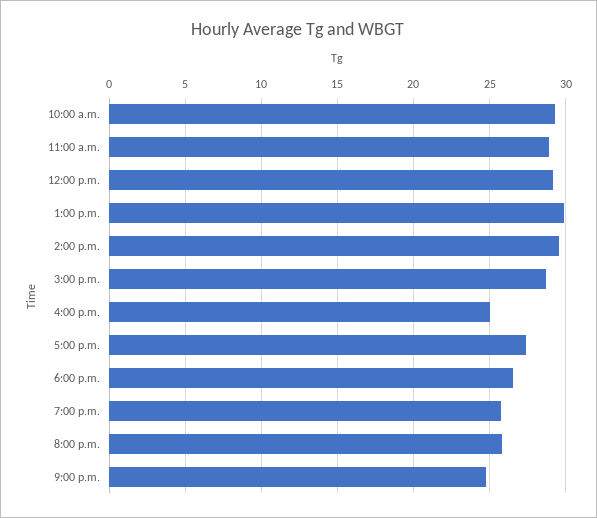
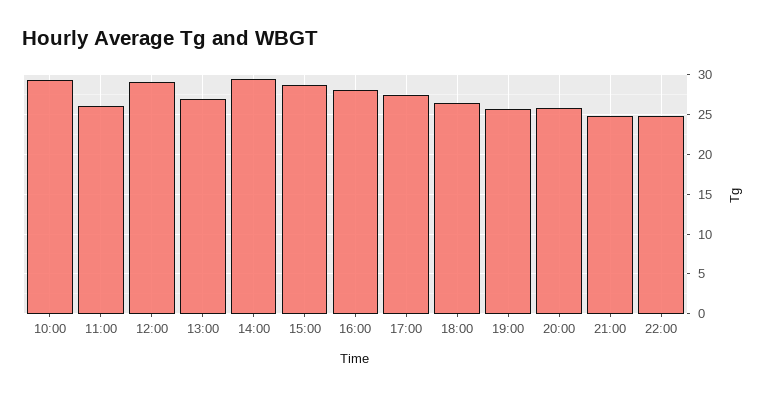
11:00 a.m.: 29 -> 26
1:00 p.m.: 30 -> 27
4:00 p.m.: 25 -> 28
22:00: none -> 25

